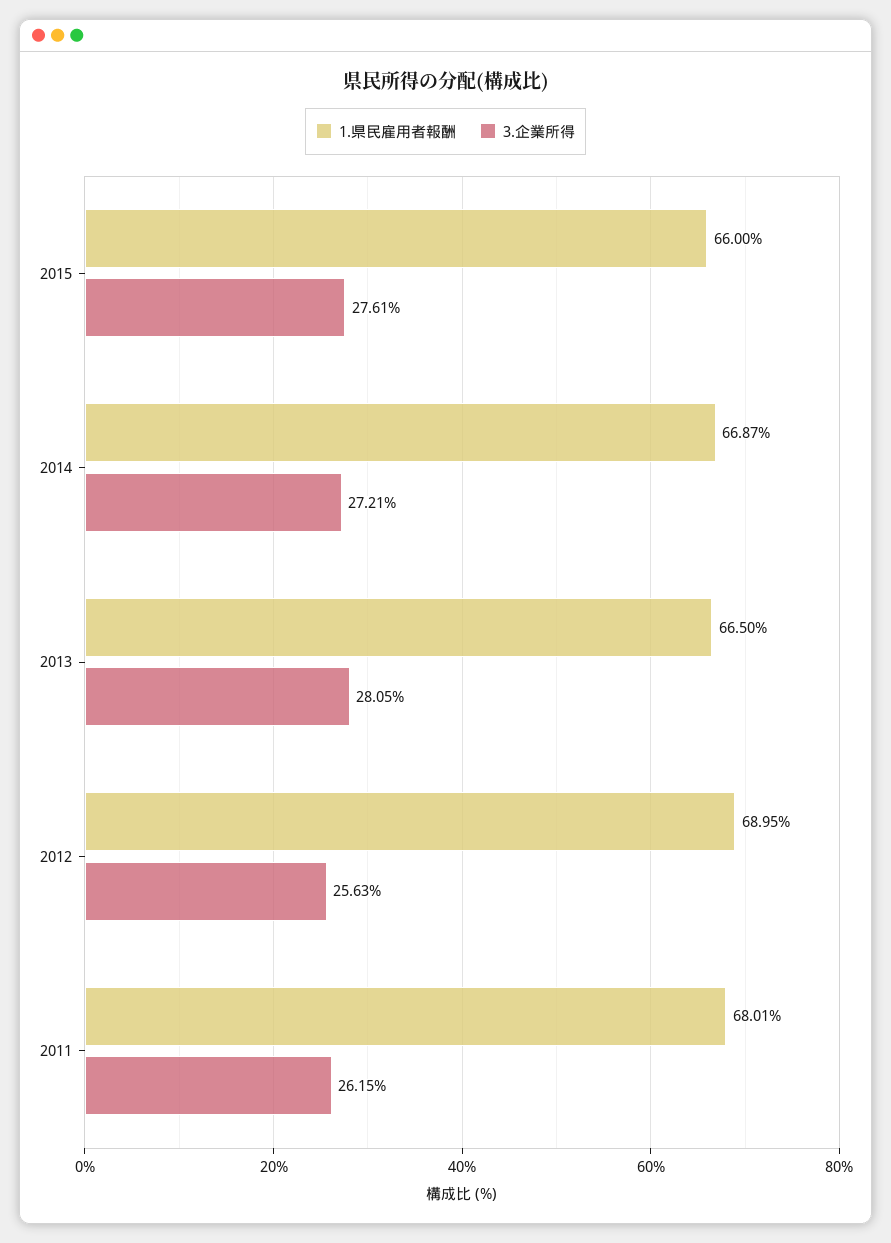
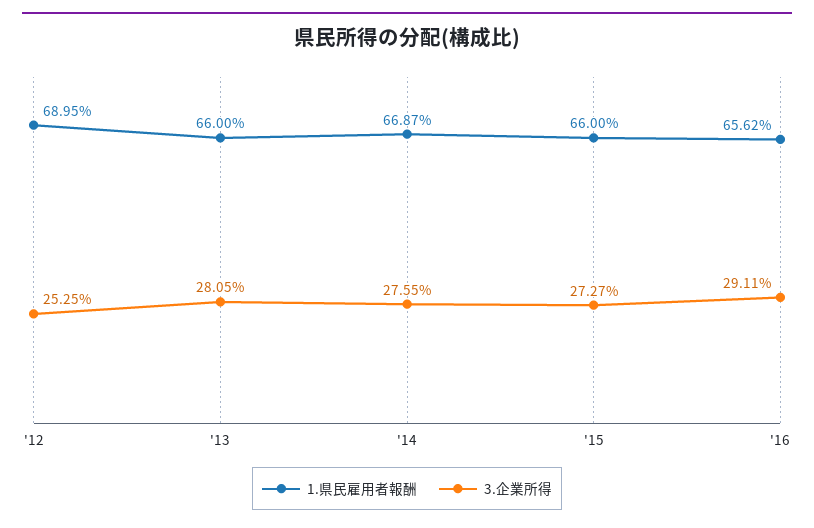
3.企業所得, 2015: 27.61 -> 27.27
3.企業所得, 2014: 27.21 -> 27.55
1.県民雇用者報酬, 2013: 66.5 -> 66
3.企業所得, 2012: 25.63 -> 25.25
1.県民雇用者報酬, 2011: 68.01 -> none
3.企業所得, 2011: 26.15 -> none
1.県民雇用者報酬, '16: none -> 65.62
3.企業所得, '16: none -> 29.11

